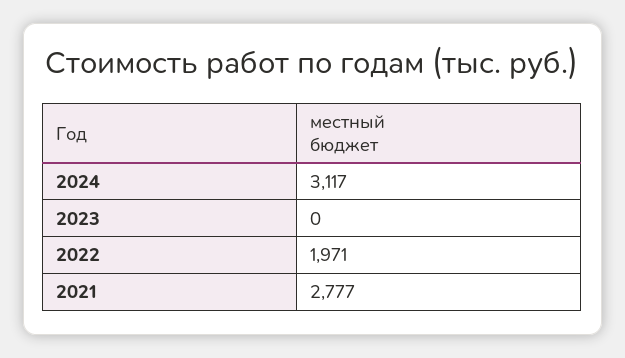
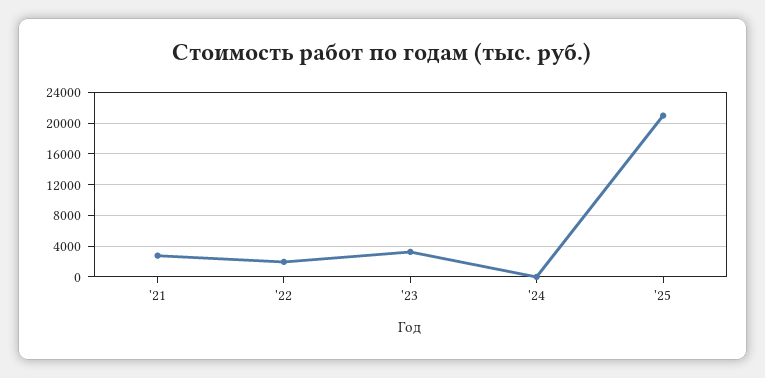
2024: 3117 -> 0
2023: 0 -> 3000
'25: none -> 21000

